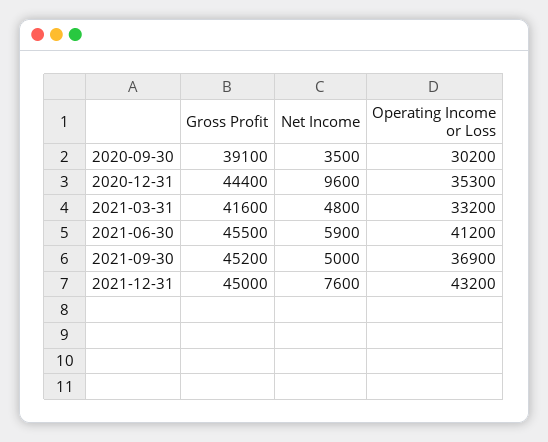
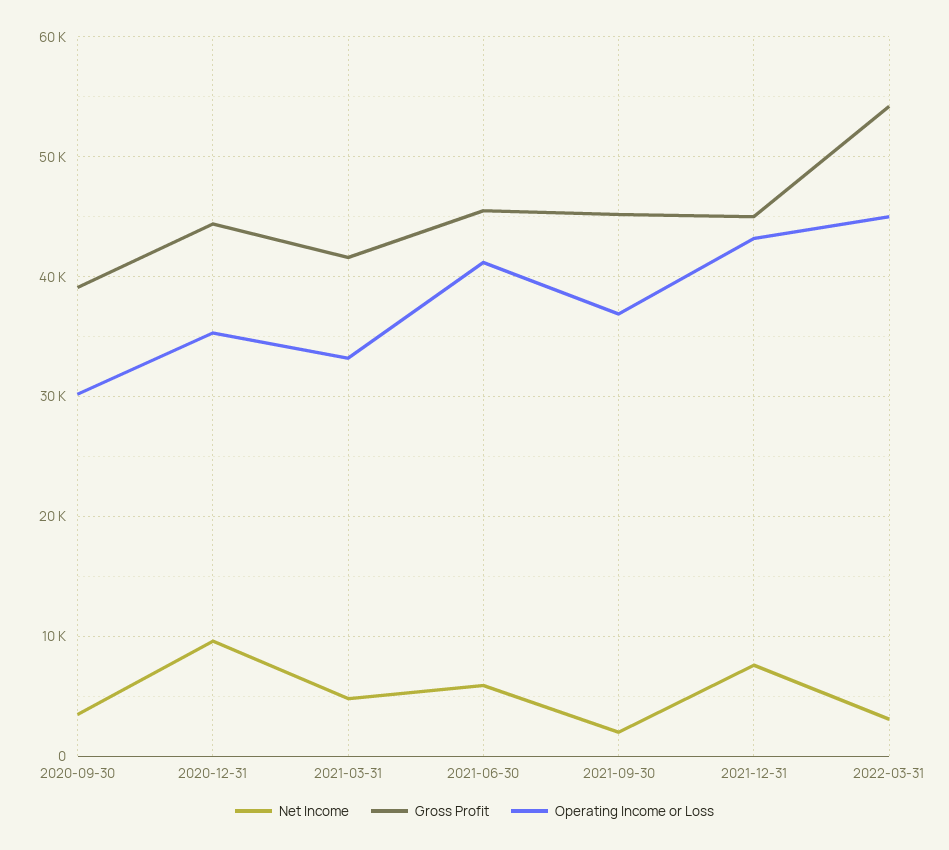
Net Income, 2021-09-30: 5000 -> 2000
Net Income, 2022-03-31: none -> 3000
Gross Profit, 2022-03-31: none -> 54000
Operating Income or Loss, 2022-03-31: none -> 45000

